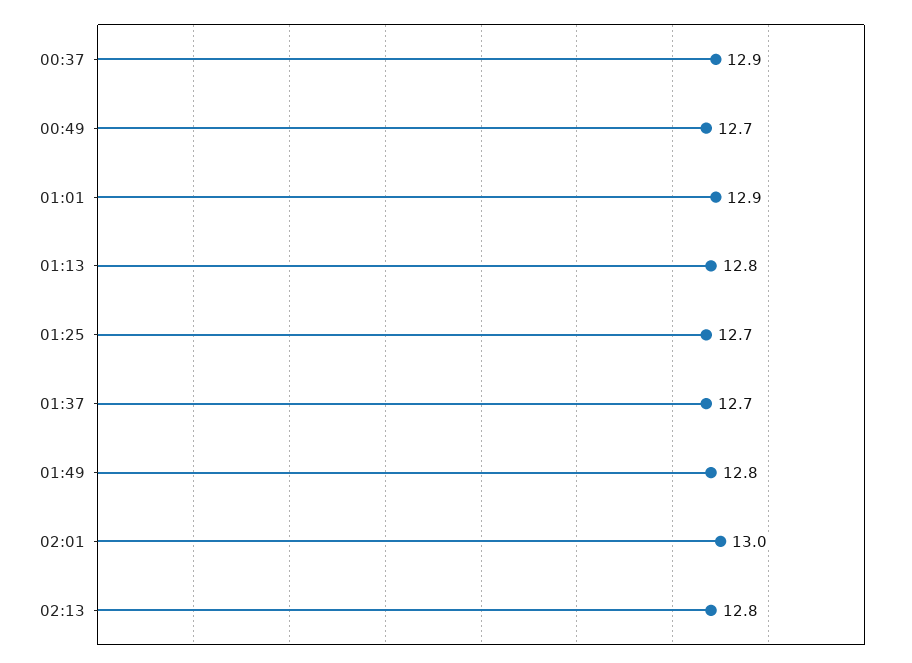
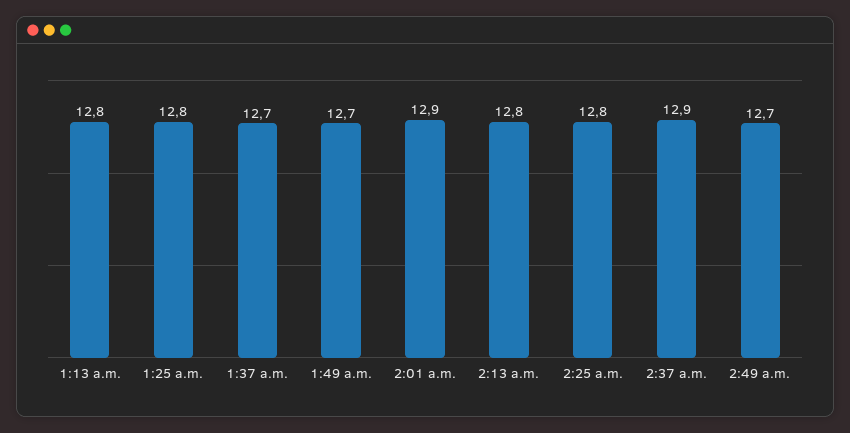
00:37: 12.9 -> none
00:49: 12.7 -> none
01:01: 12.9 -> none
01:25: 12.7 -> 12.8
01:49: 12.8 -> 12.7
02:01: 13 -> 12.9
2:25 a.m.: none -> 12.8
2:37 a.m.: none -> 12.9
2:49 a.m.: none -> 12.7

